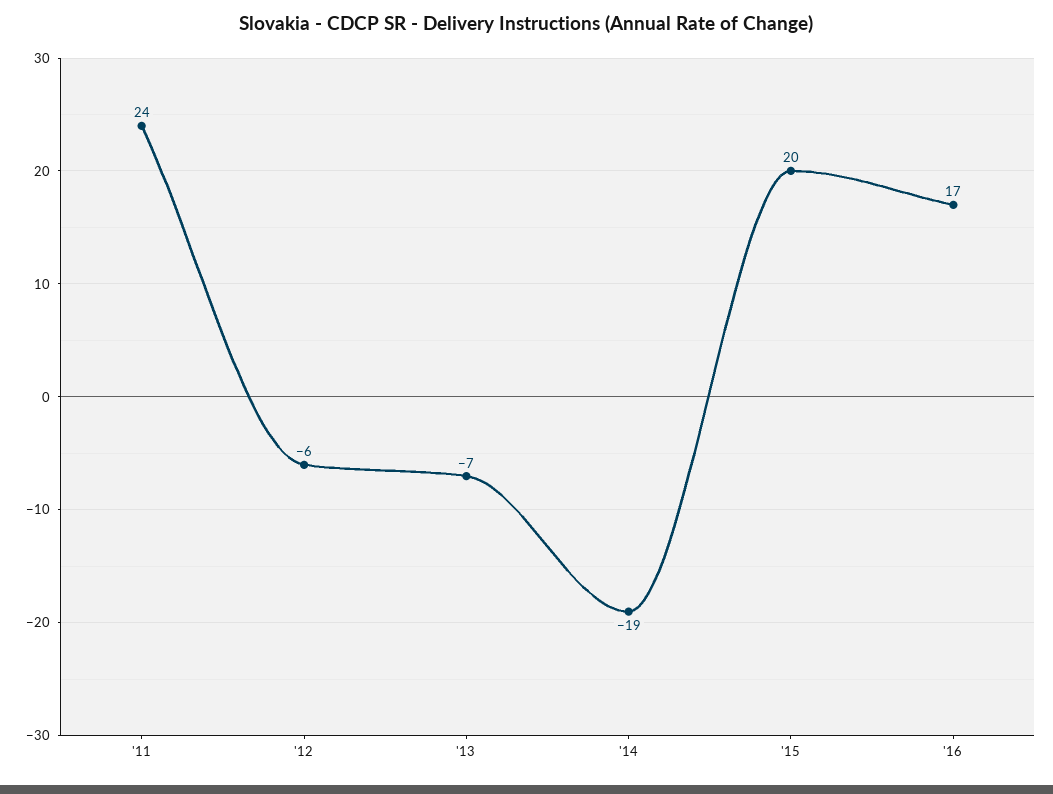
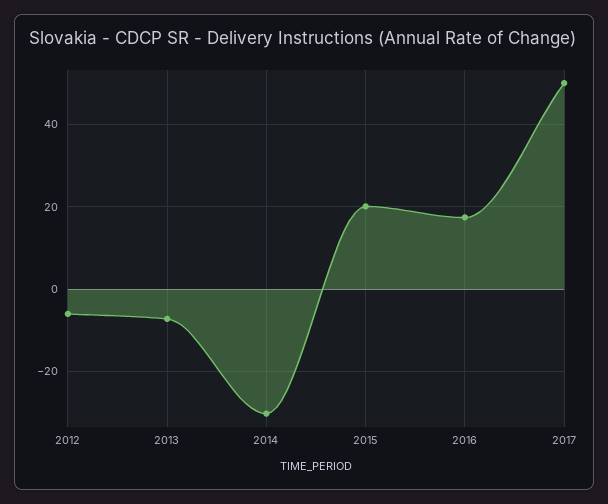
'11: 24 -> none
'14: -19 -> -30
2017: none -> 50

